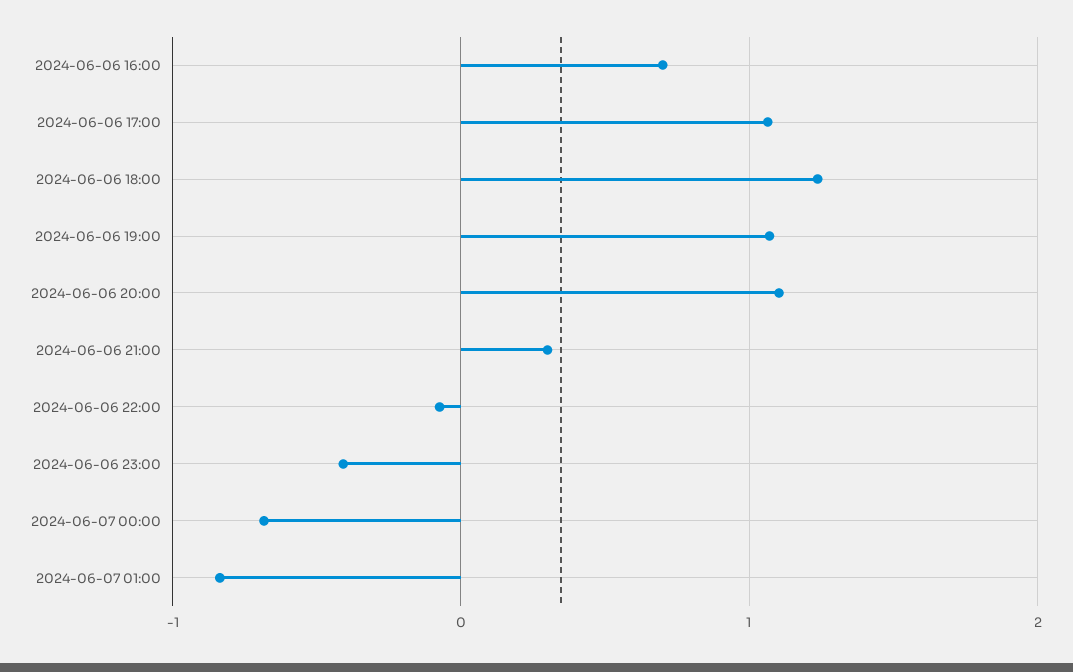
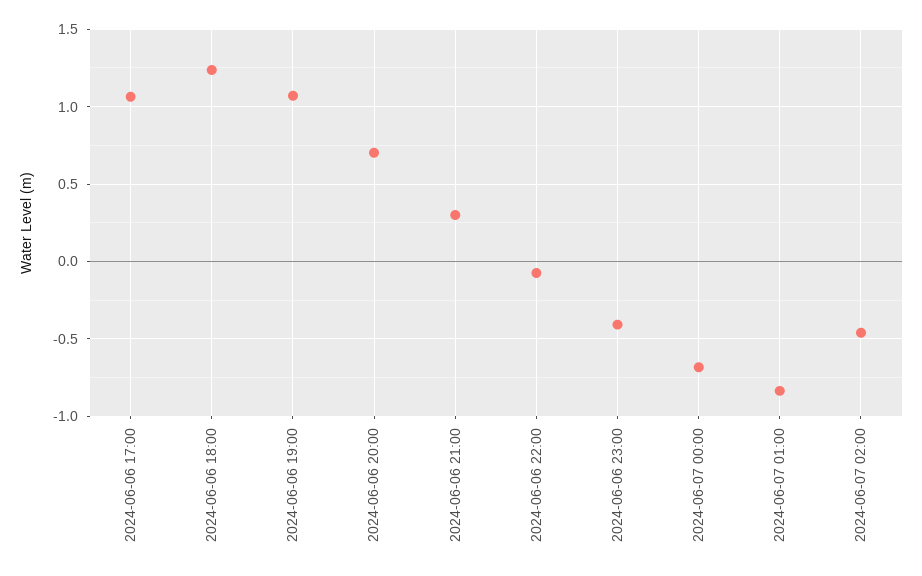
2024-06-06 16:00: 0.7 -> none
2024-06-06 20:00: 1.1 -> 0.7
2024-06-07 02:00: none -> -0.45

